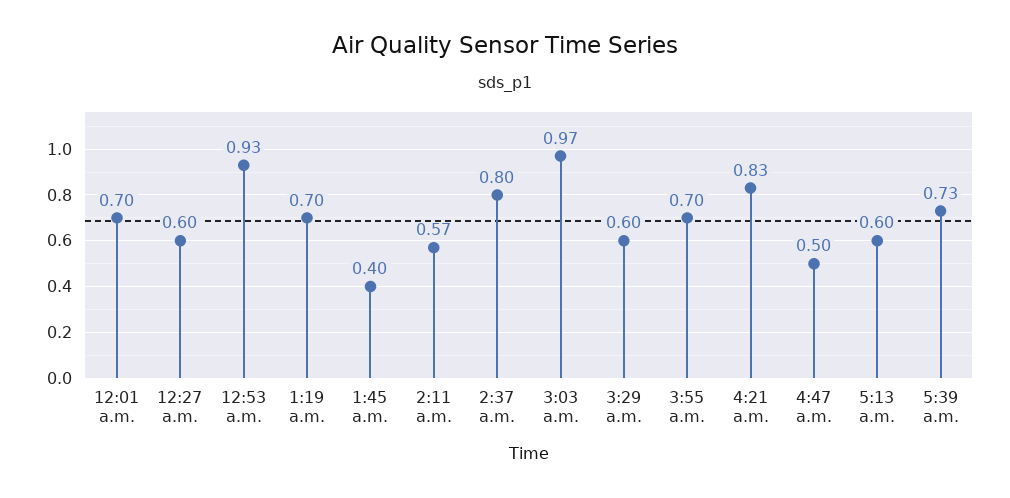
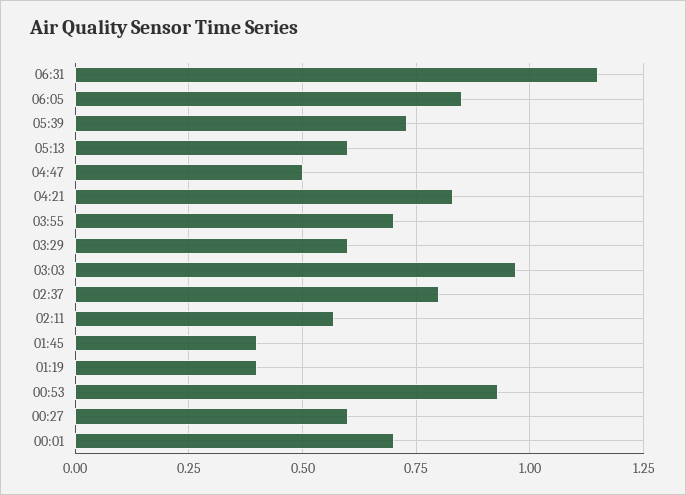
1:19 a.m.: 0.7 -> 0.4
06:31: none -> 1.15
06:05: none -> 0.85

